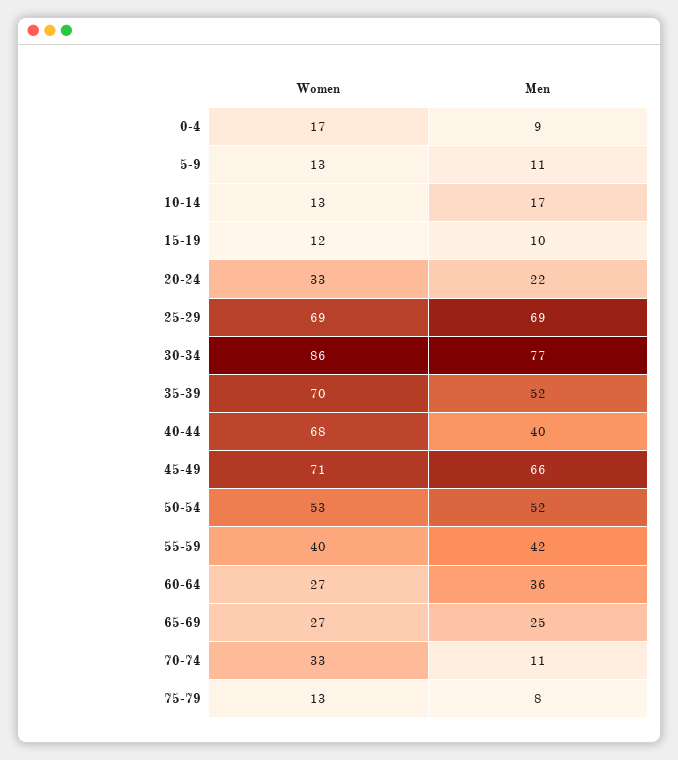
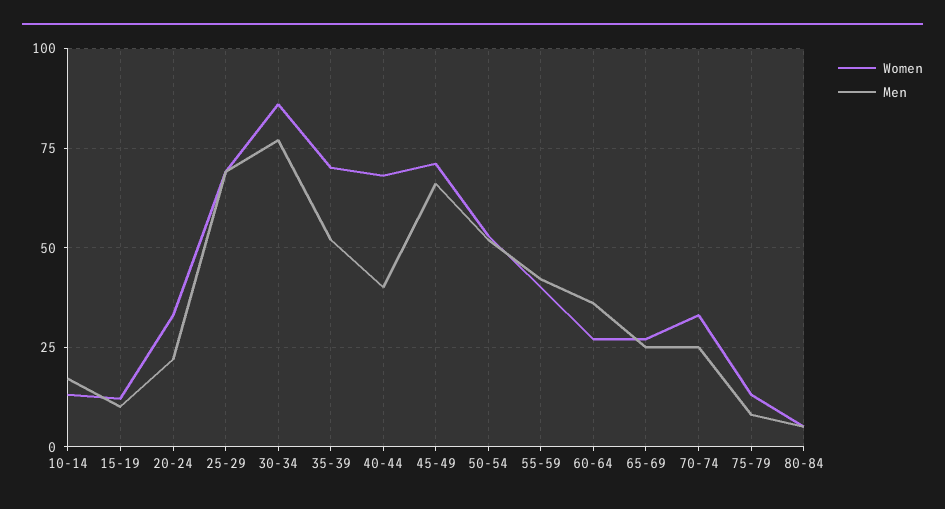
Women, 0-4: 17 -> none
Men, 0-4: 9 -> none
Women, 5-9: 13 -> none
Men, 5-9: 11 -> none
Men, 70-74: 11 -> 25
Women, 80-84: none -> 5
Men, 80-84: none -> 5

